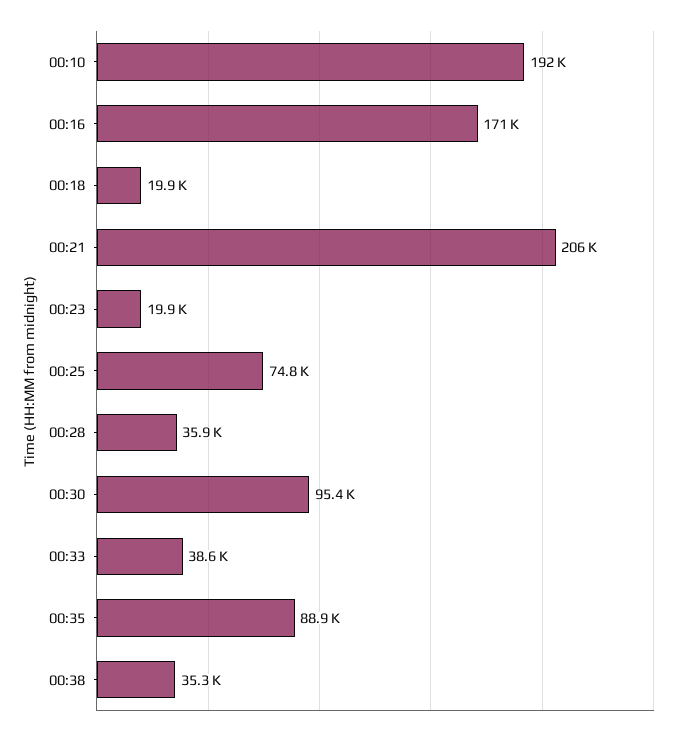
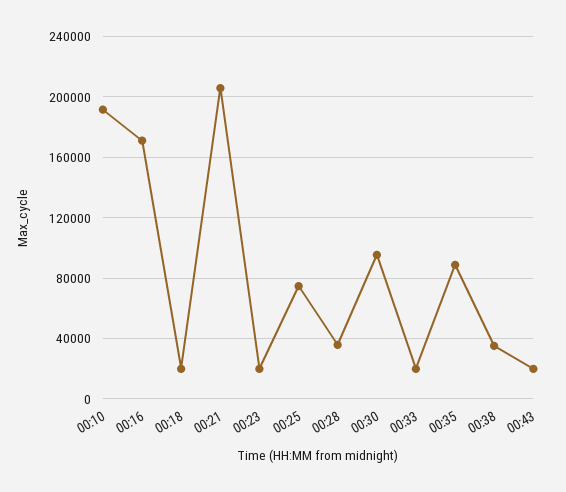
00:33: 38600 -> 20000
00:43: none -> 20000

